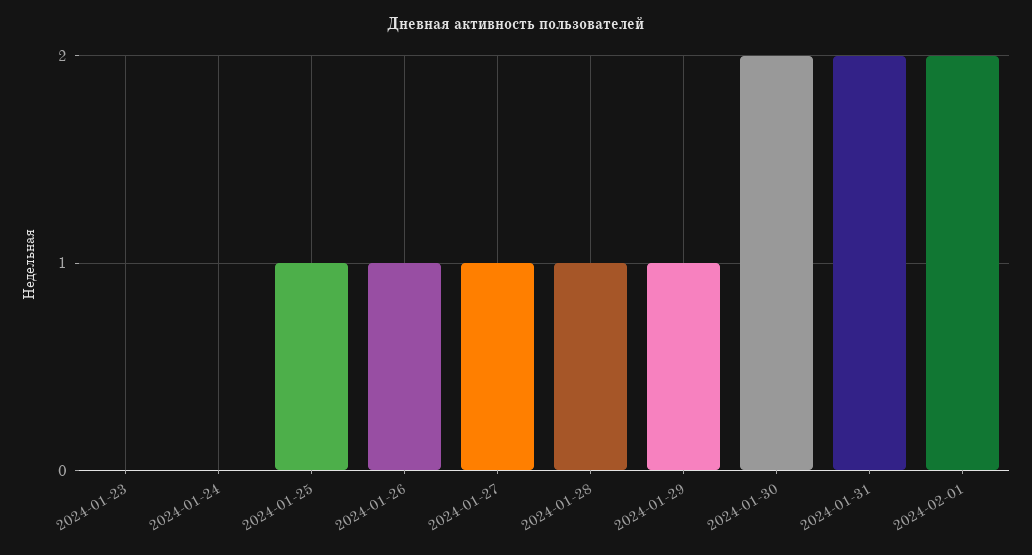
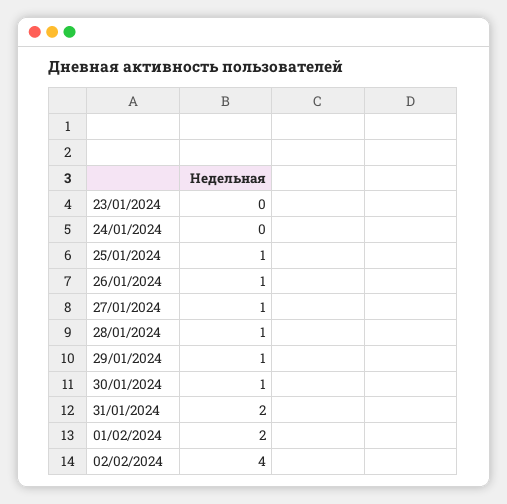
2024-01-30: 2 -> 1
02/02/2024: none -> 4

